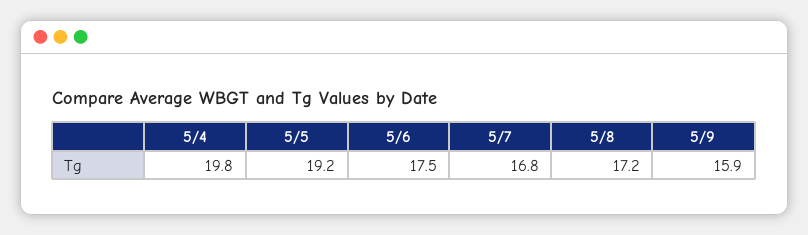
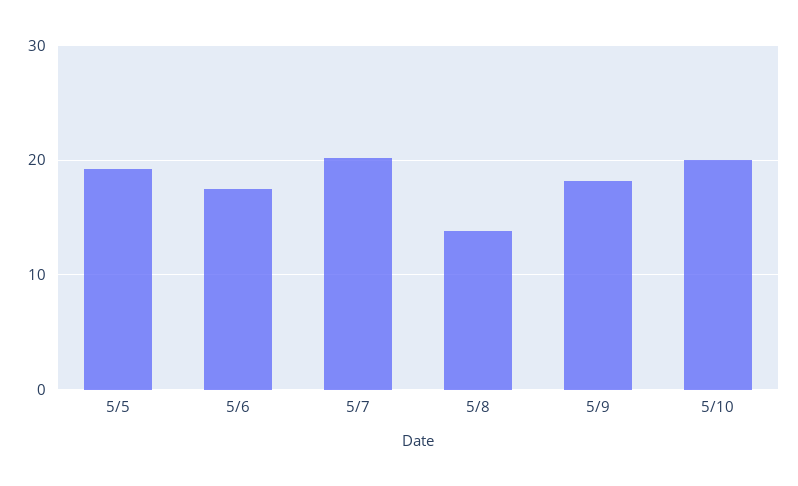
5/4: 19.8 -> none
5/7: 16.8 -> 20
5/8: 17.2 -> 14
5/9: 15.9 -> 18
5/10: none -> 20

